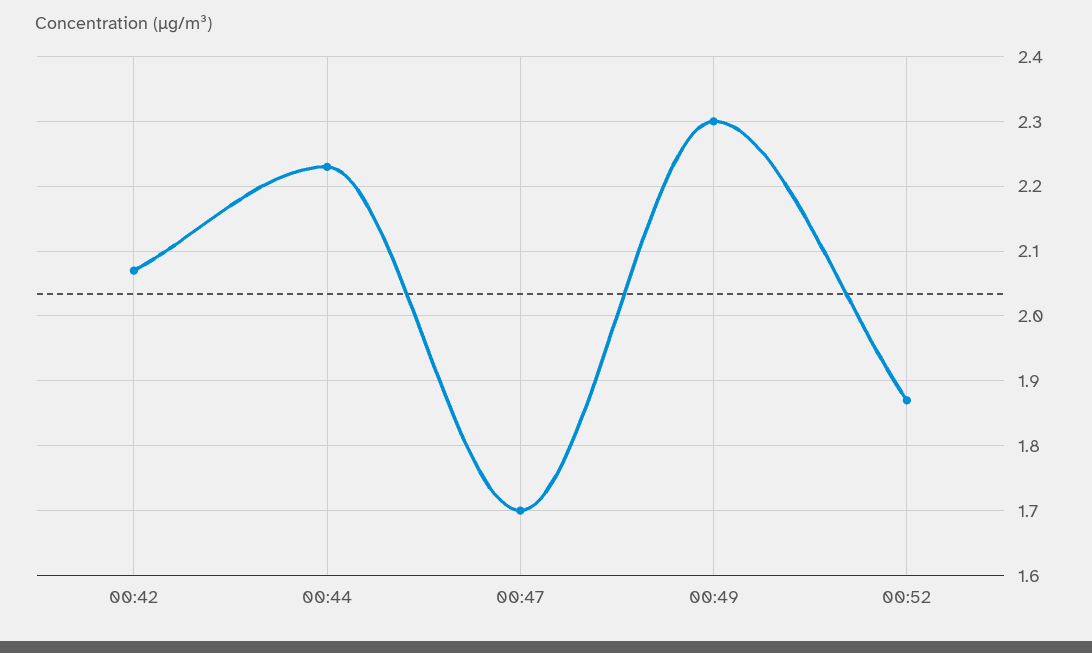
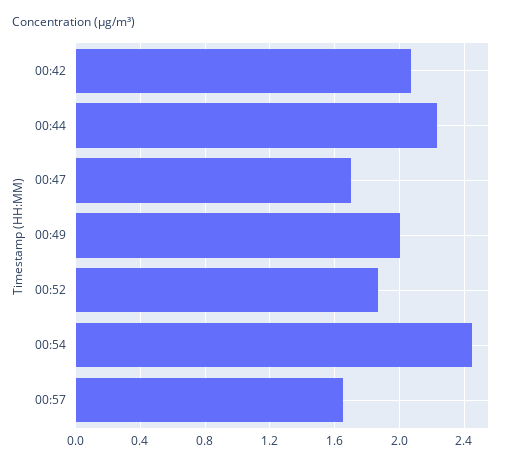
00:49: 2.3 -> 2
00:54: none -> 2.45
00:57: none -> 1.65

